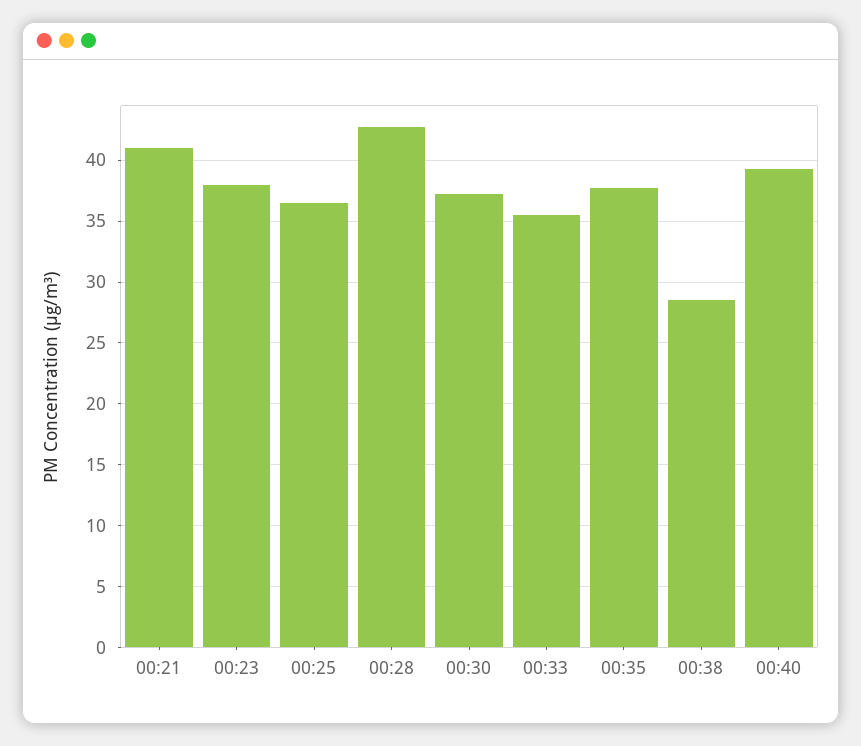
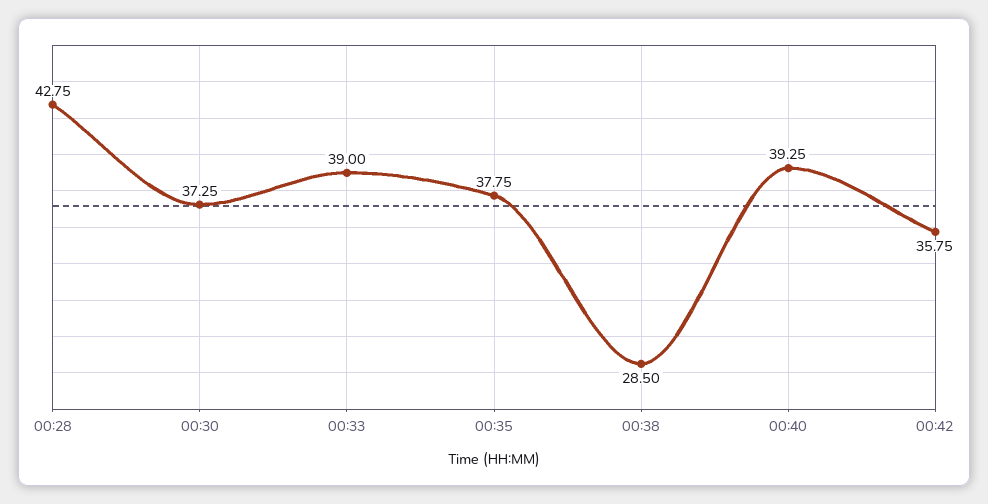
00:21: 41 -> none
00:23: 38 -> none
00:25: 36.5 -> none
00:33: 35.5 -> 39
00:42: none -> 35.75

